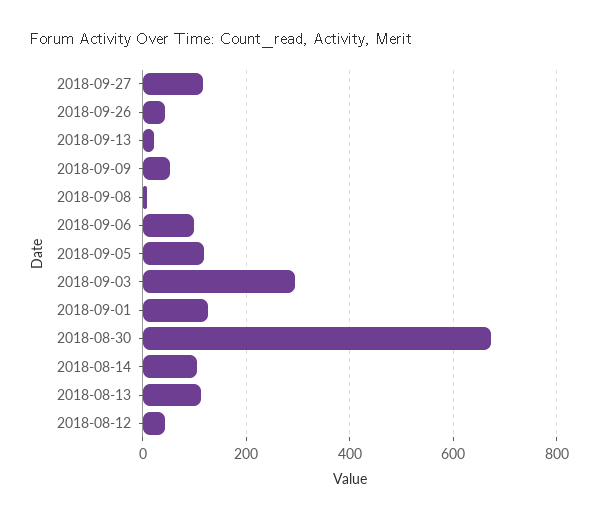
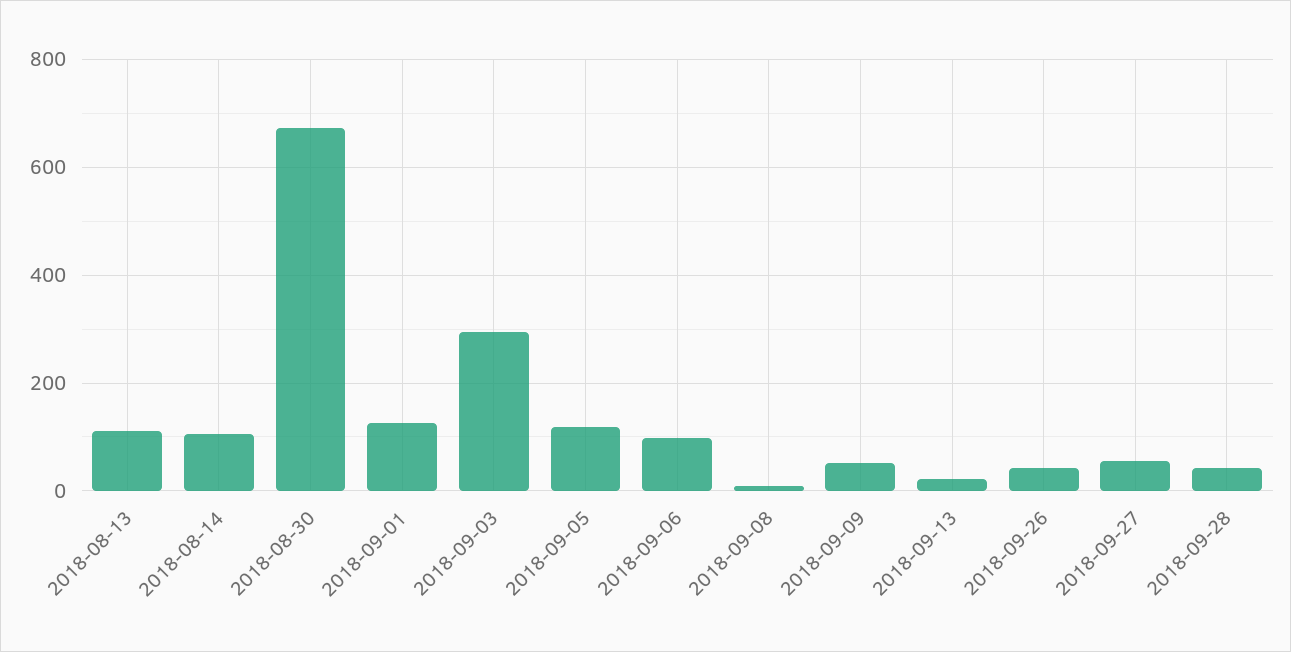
2018-09-27: 120 -> 60
2018-08-12: 40 -> none
2018-09-28: none -> 40

